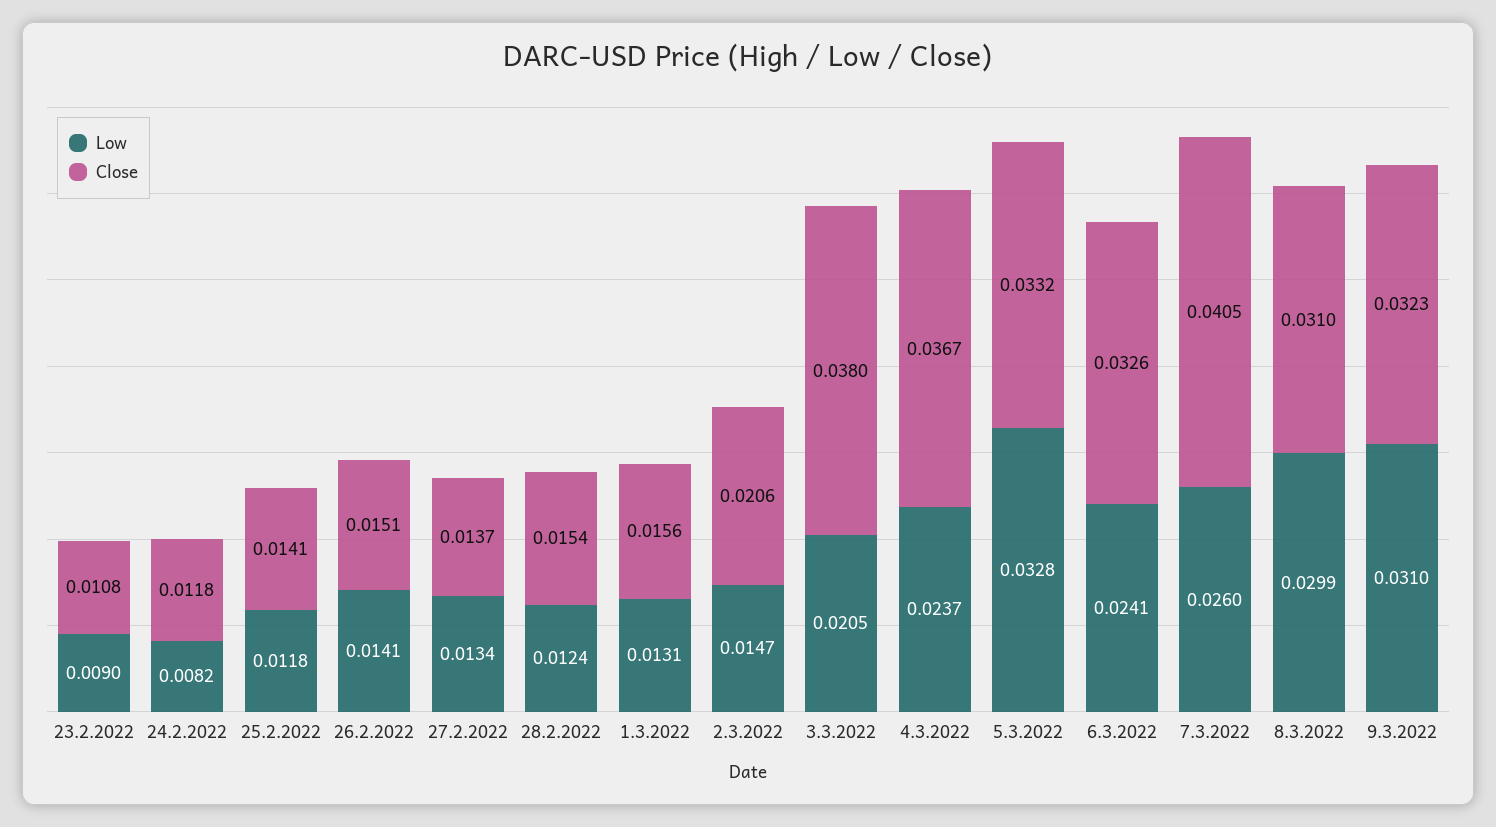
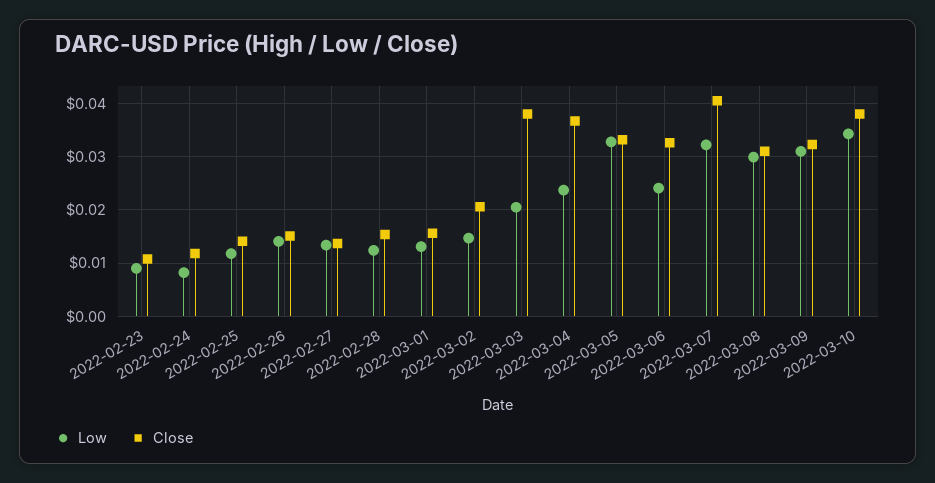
Low, 7.3.2022: 0.026 -> 0.032
Low, 2022-03-10: none -> 0.034
Close, 2022-03-10: none -> 0.038

